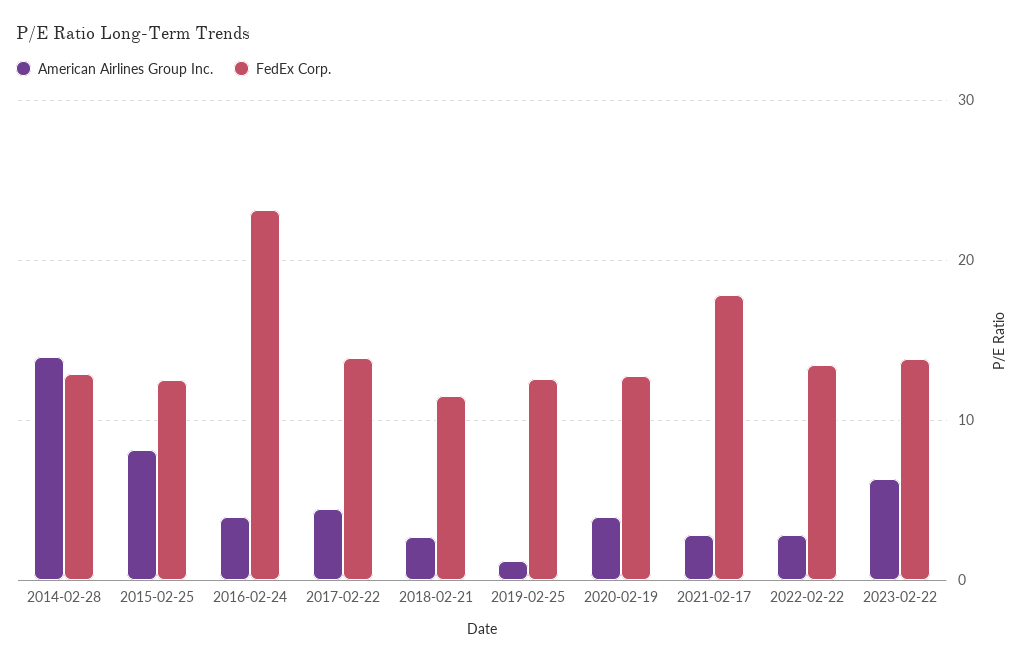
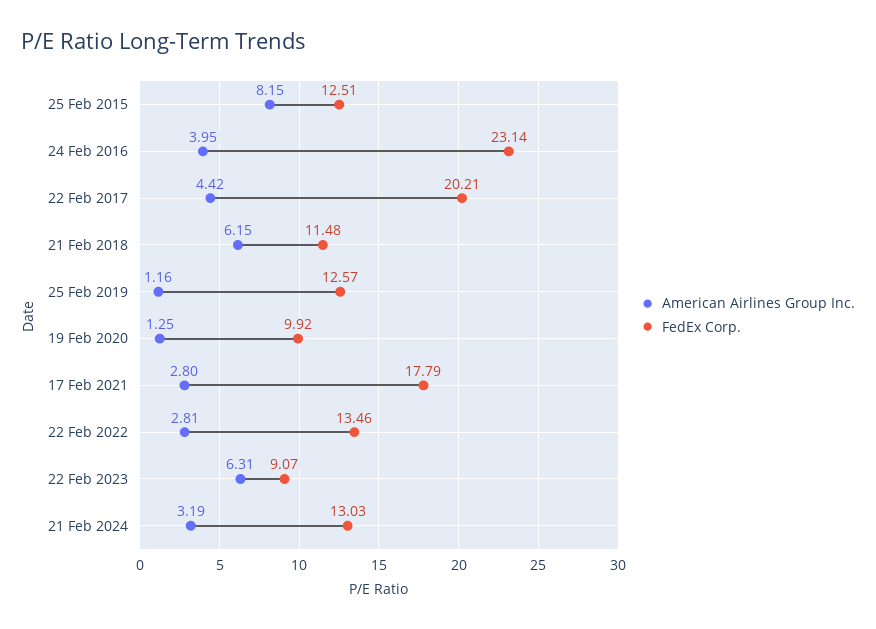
American Airlines Group Inc., 2014-02-28: 14 -> none
FedEx Corp., 2014-02-28: 13 -> none
FedEx Corp., 2017-02-22: 14 -> 20.21
American Airlines Group Inc., 2018-02-21: 3 -> 6.15
American Airlines Group Inc., 2020-02-19: 4 -> 1.25
FedEx Corp., 2020-02-19: 13 -> 9.92
FedEx Corp., 2023-02-22: 14 -> 9.07
American Airlines Group Inc., 21 Feb 2024: none -> 3.19
FedEx Corp., 21 Feb 2024: none -> 13.03

